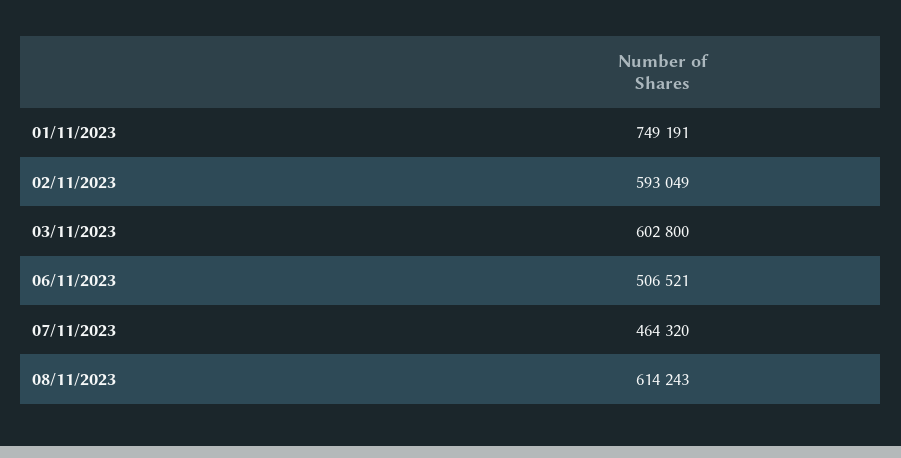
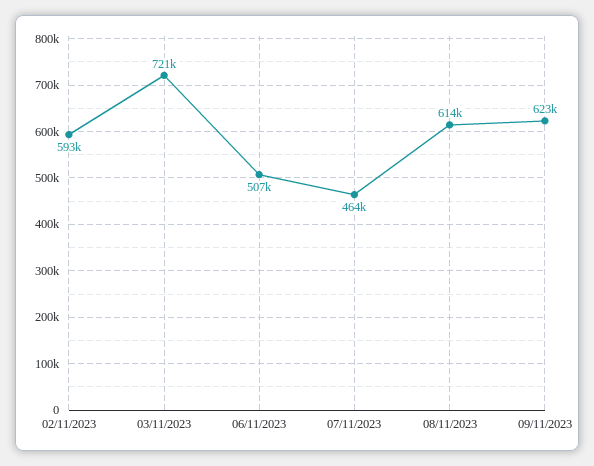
01/11/2023: 749191 -> none
03/11/2023: 602800 -> 721000
09/11/2023: none -> 623000

